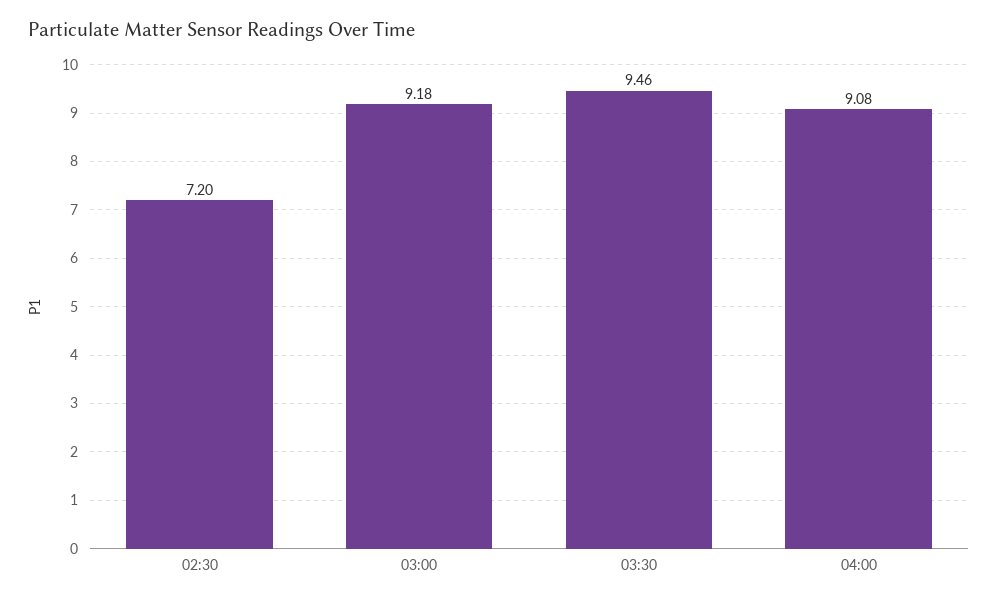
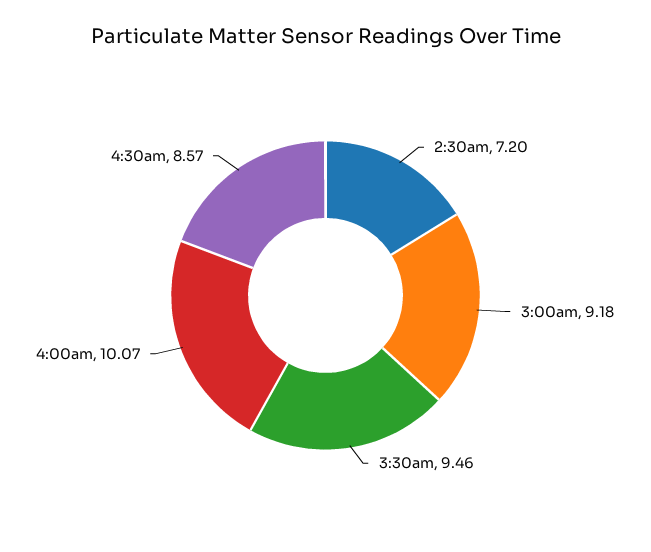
04:00: 9.08 -> 10.07
4:30am: none -> 8.57

